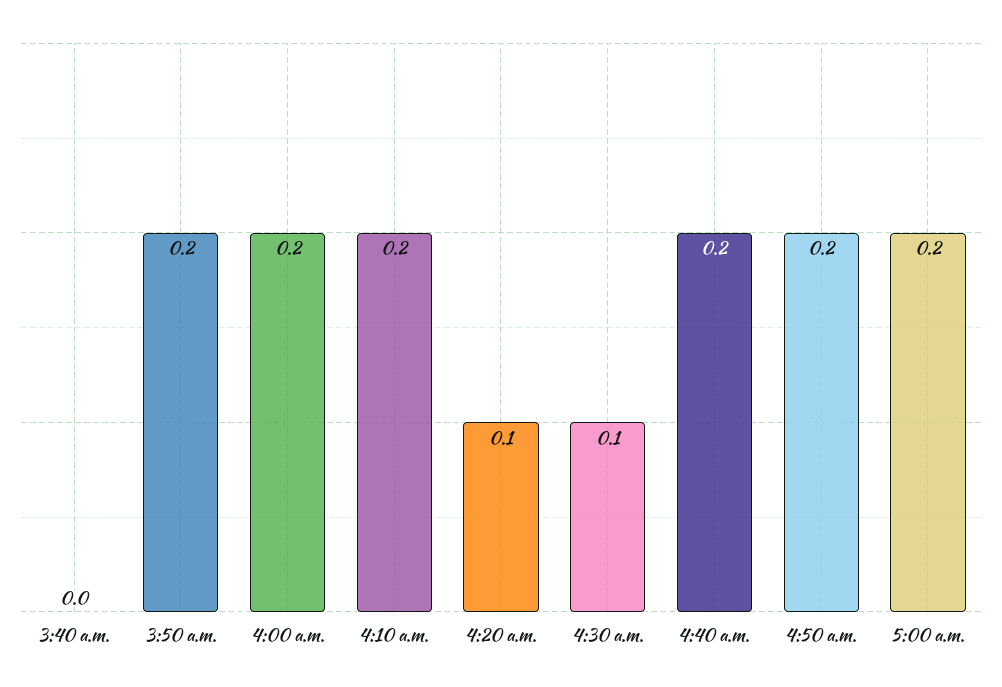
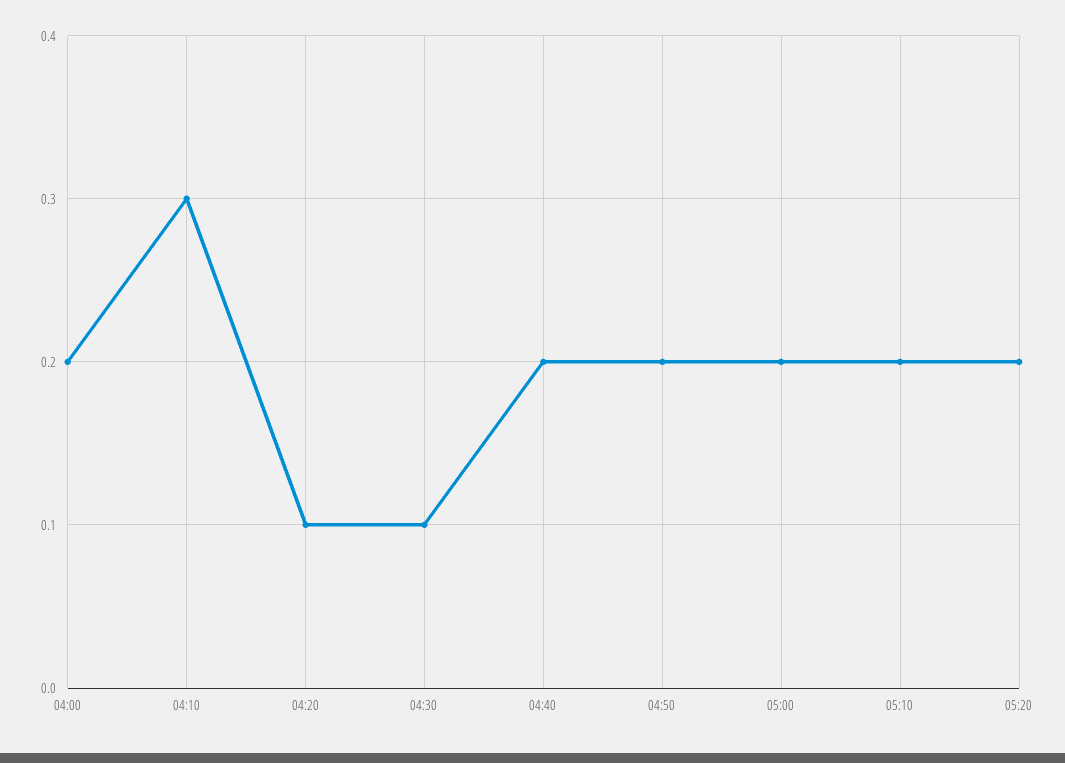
3:40 a.m.: 0 -> none
3:50 a.m.: 0.2 -> none
4:10 a.m.: 0.2 -> 0.3
05:10: none -> 0.2
05:20: none -> 0.2

